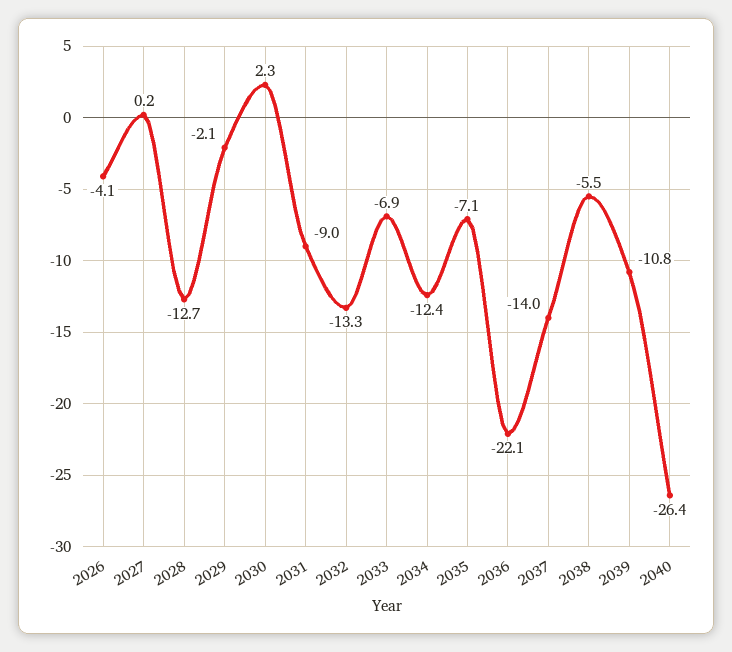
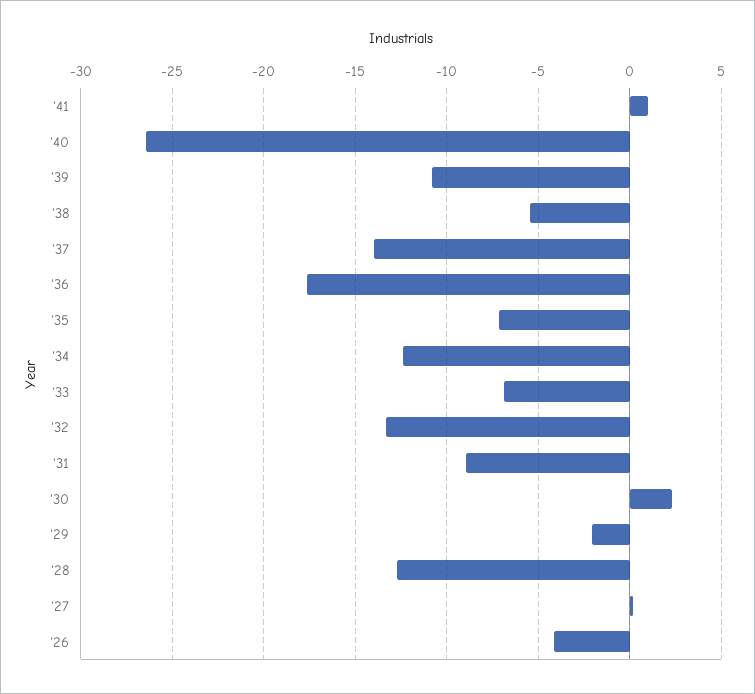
2036: -22.1 -> -17.5
'41: none -> 1

